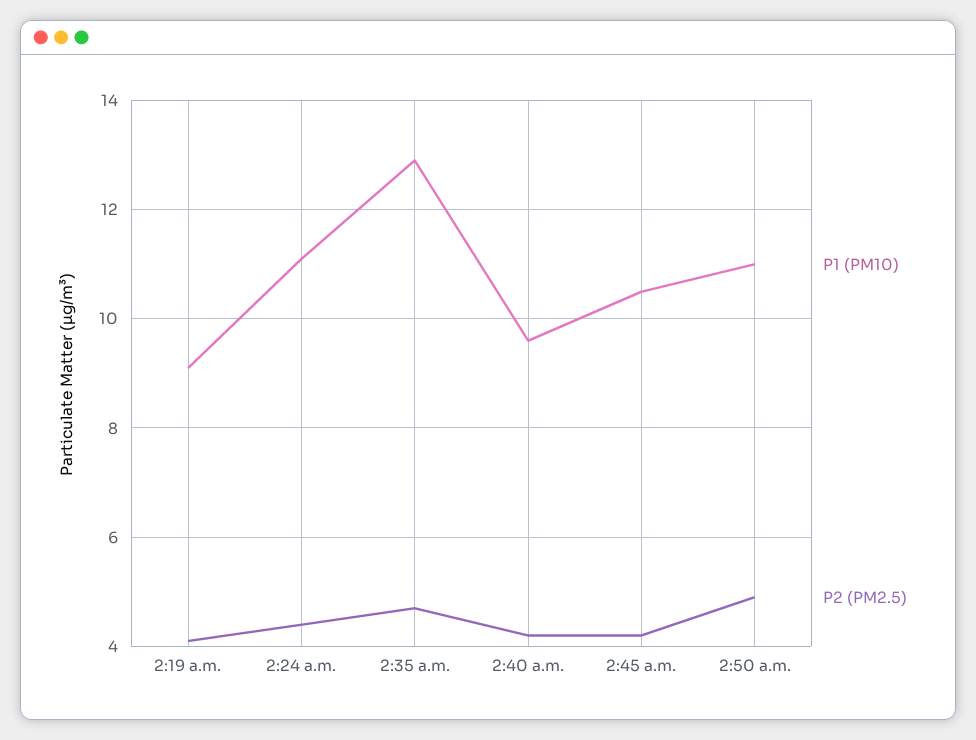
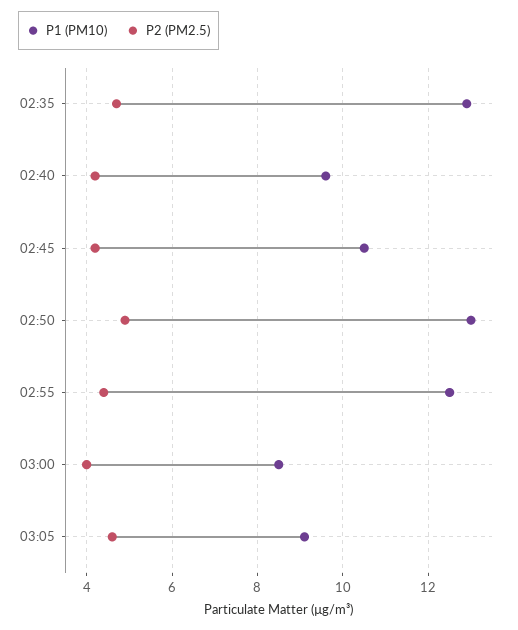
P1 (PM10), 2:19 a.m.: 9 -> none
P2 (PM2.5), 2:19 a.m.: 4 -> none
P1 (PM10), 2:24 a.m.: 11 -> none
P2 (PM2.5), 2:24 a.m.: 4.5 -> none
P1 (PM10), 2:50 a.m.: 11 -> 13
P1 (PM10), 02:55: none -> 12.5
P2 (PM2.5), 02:55: none -> 4.5
P1 (PM10), 03:00: none -> 8.5
P2 (PM2.5), 03:00: none -> 4
P1 (PM10), 03:05: none -> 9
P2 (PM2.5), 03:05: none -> 4.5

